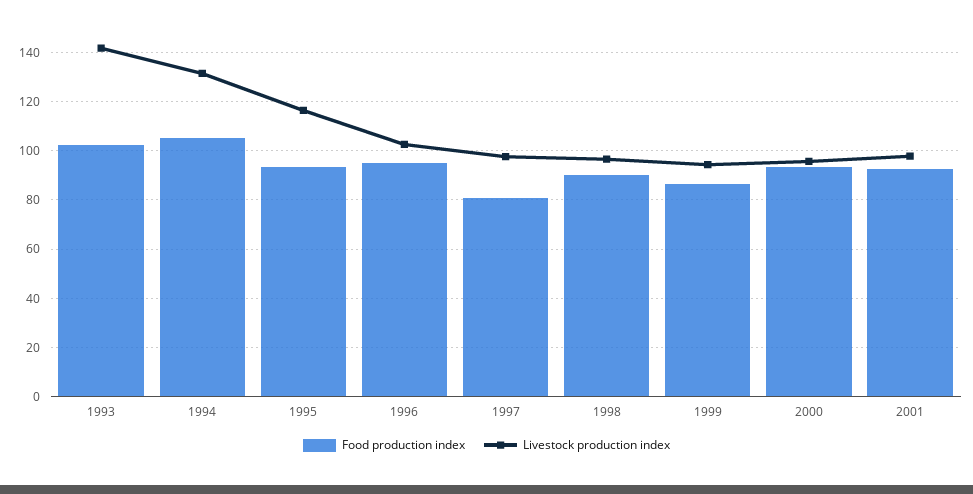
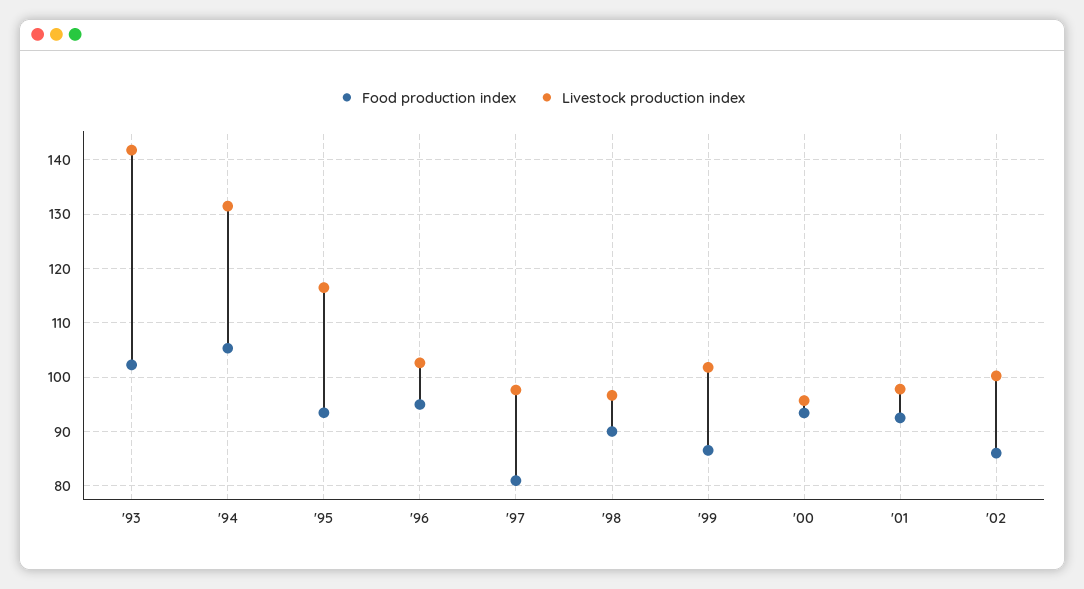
Livestock production index, 1999: 95 -> 102
Food production index, '02: none -> 86
Livestock production index, '02: none -> 100

